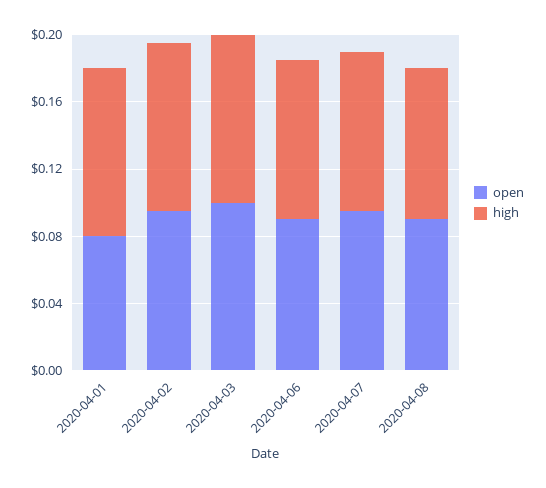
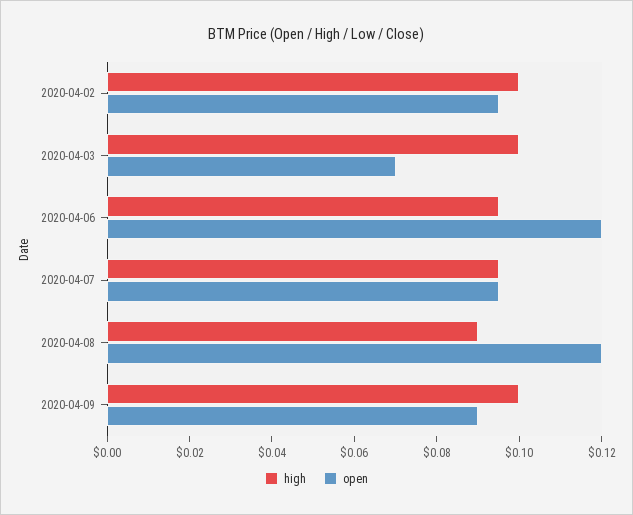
open, 2020-04-01: 0.08 -> none
high, 2020-04-01: 0.1 -> none
open, 2020-04-03: 0.1 -> 0.07
open, 2020-04-06: 0.09 -> 0.12
open, 2020-04-08: 0.09 -> 0.12
high, 2020-04-09: none -> 0.1
open, 2020-04-09: none -> 0.09

